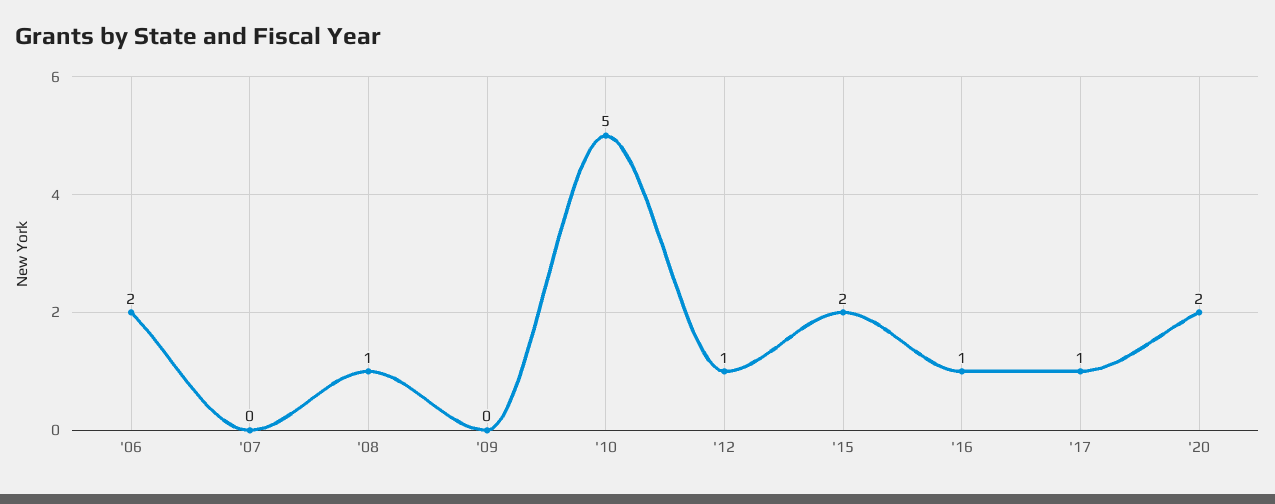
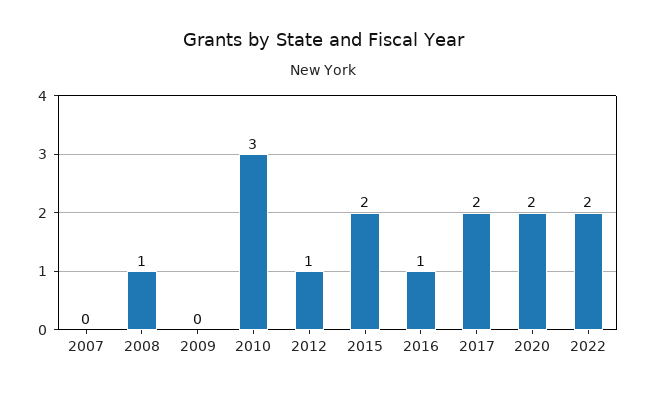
'06: 2 -> none
'10: 5 -> 3
'17: 1 -> 2
2022: none -> 2

